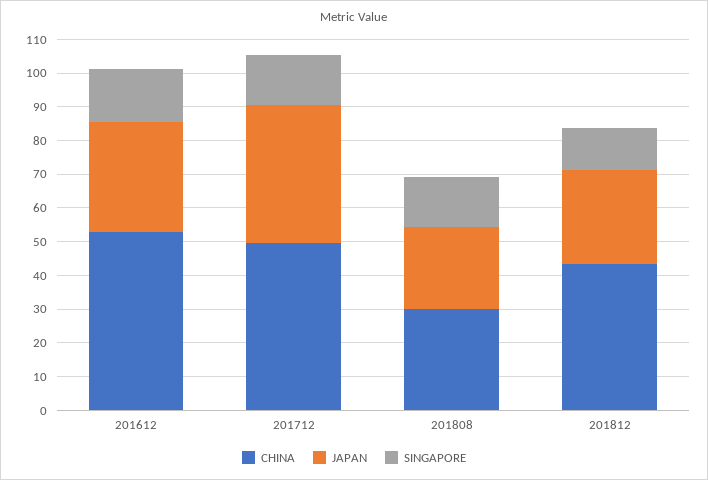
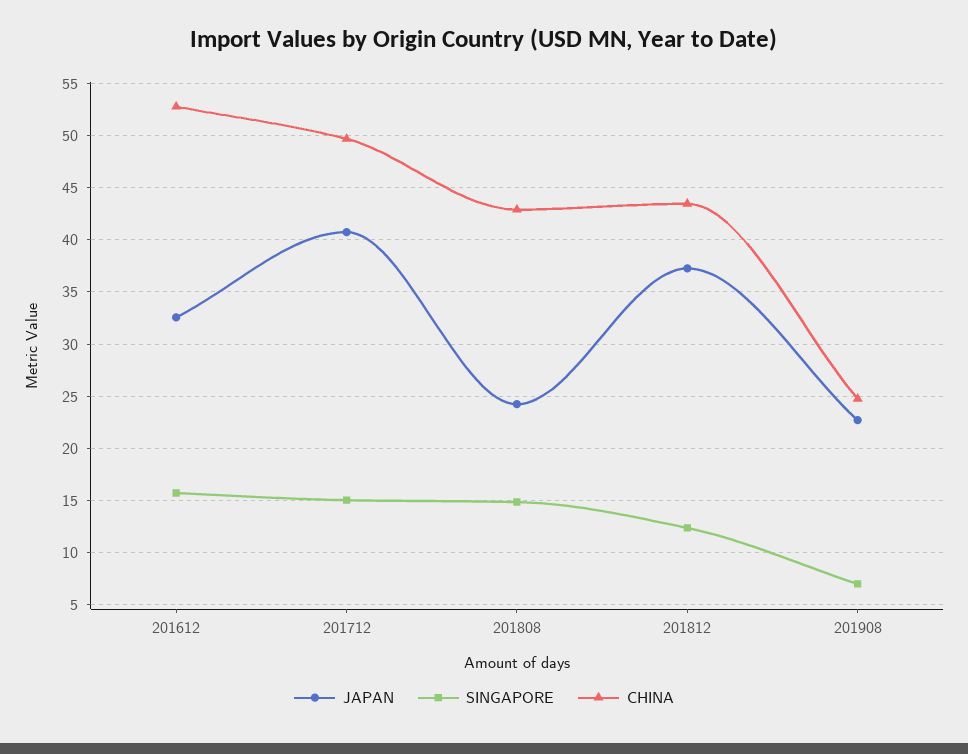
CHINA, 201808: 30 -> 43
JAPAN, 201812: 27.5 -> 37
JAPAN, 201908: none -> 23
SINGAPORE, 201908: none -> 7
CHINA, 201908: none -> 25

